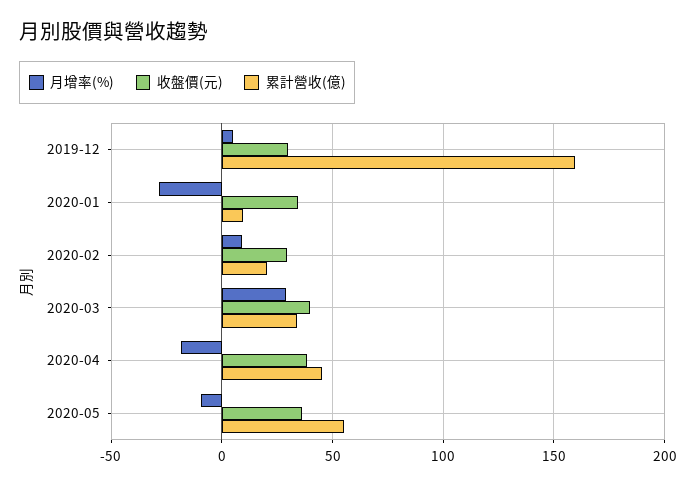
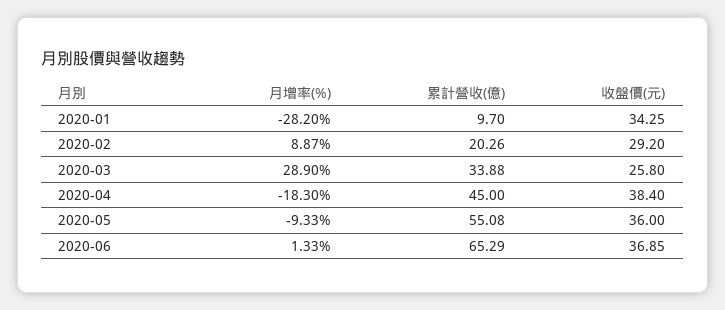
月增率(%), 2019-12: 5 -> none
收盤價(元), 2019-12: 30 -> none
累計營收(億), 2019-12: 160 -> none
收盤價(元), 2020-03: 40 -> 25.8
月增率(%), 2020-06: none -> 1.33
累計營收(億), 2020-06: none -> 65.29
收盤價(元), 2020-06: none -> 36.85

